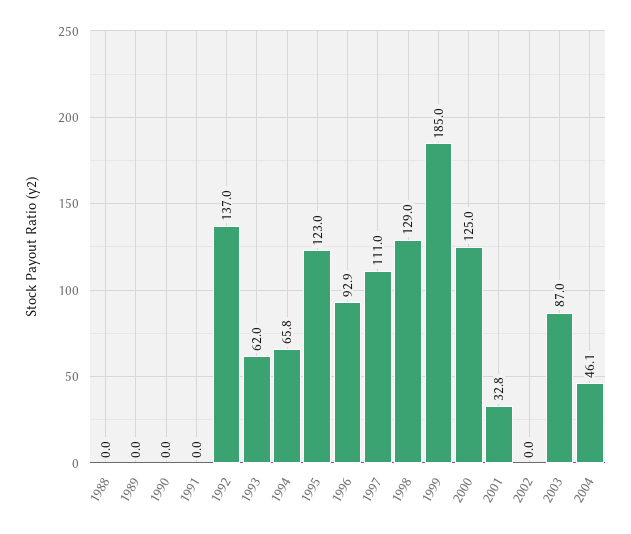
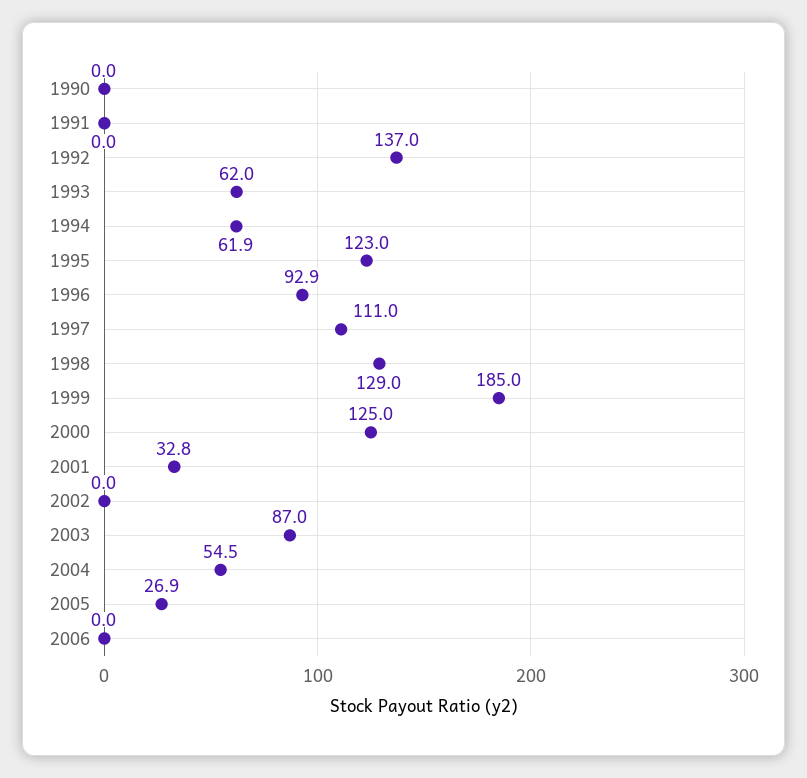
1988: 0 -> none
1989: 0 -> none
1994: 65.8 -> 61.9
2004: 46.1 -> 54.5
2005: none -> 26.9
2006: none -> 0

